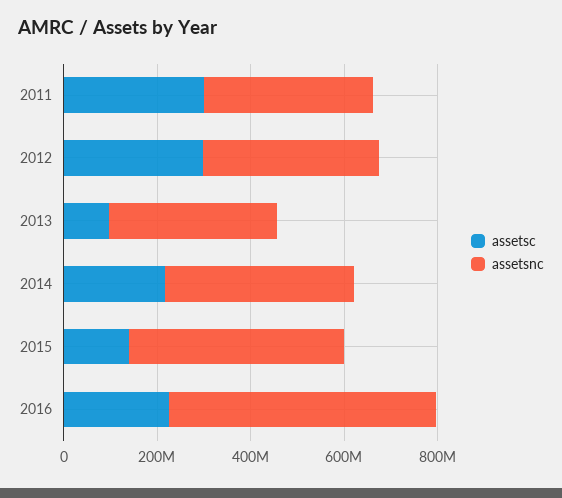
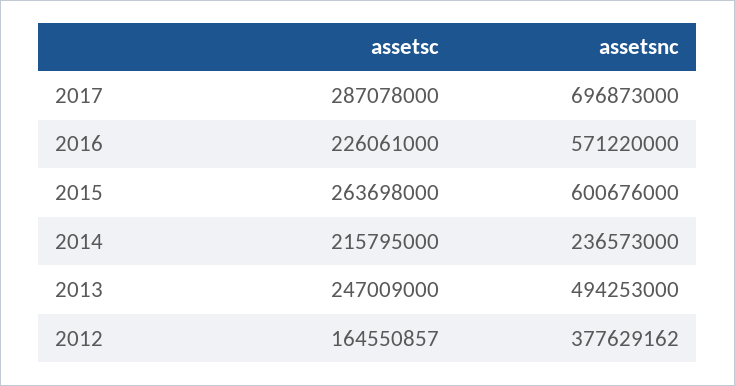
assetsc, 2011: 300000000 -> none
assetsnc, 2011: 350000000 -> none
assetsc, 2012: 300000000 -> 164550857
assetsc, 2013: 100000000 -> 247009000
assetsnc, 2013: 350000000 -> 494253000
assetsnc, 2014: 400000000 -> 236573000
assetsc, 2015: 150000000 -> 263698000
assetsnc, 2015: 450000000 -> 600676000
assetsc, 2017: none -> 287078000
assetsnc, 2017: none -> 696873000

